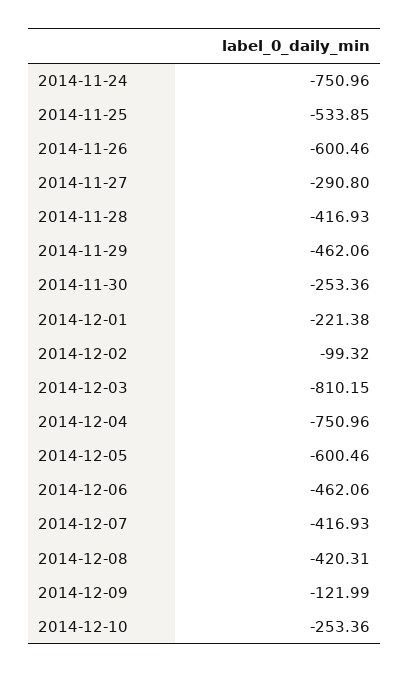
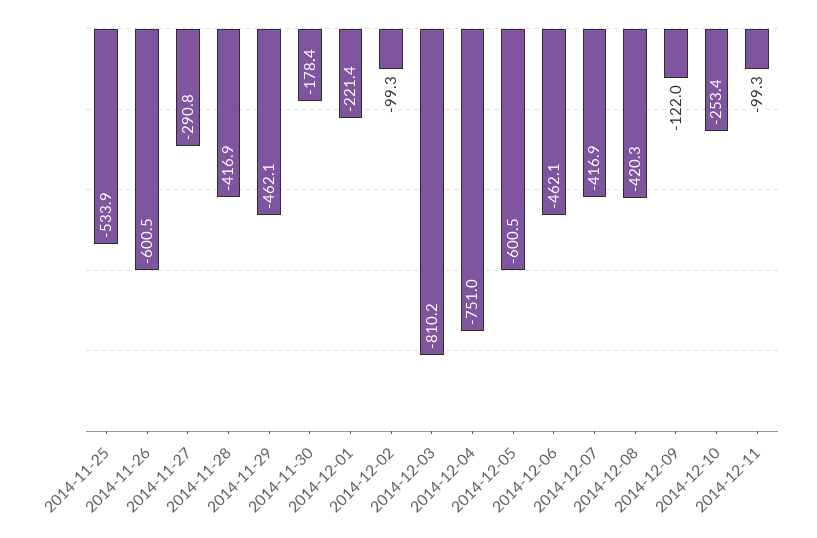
2014-11-24: -750.96 -> none
2014-11-30: -253.36 -> -178.4
2014-12-11: none -> -99.3

